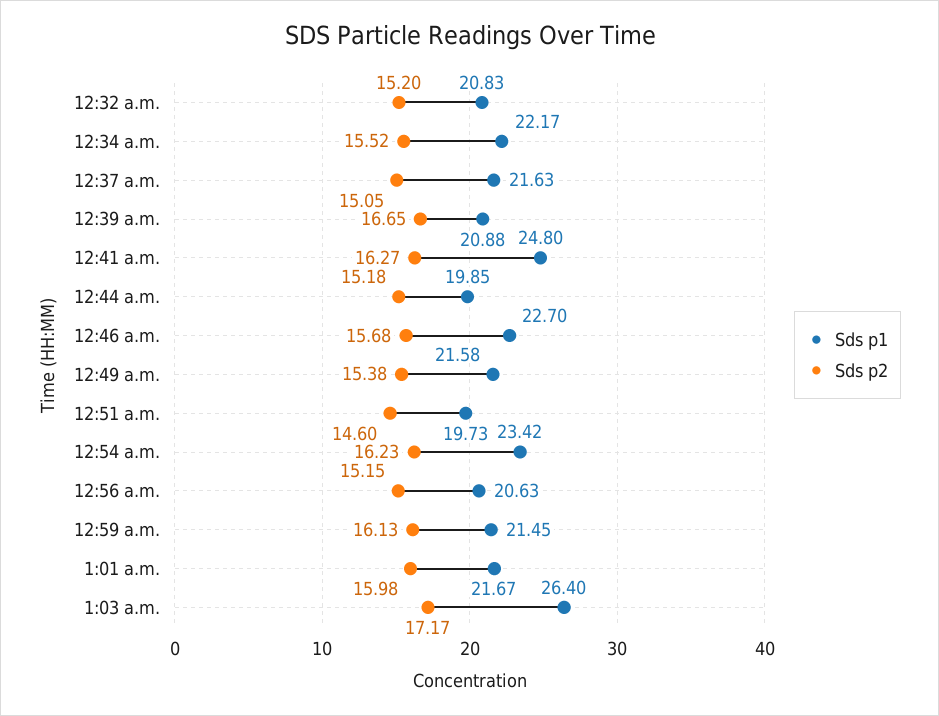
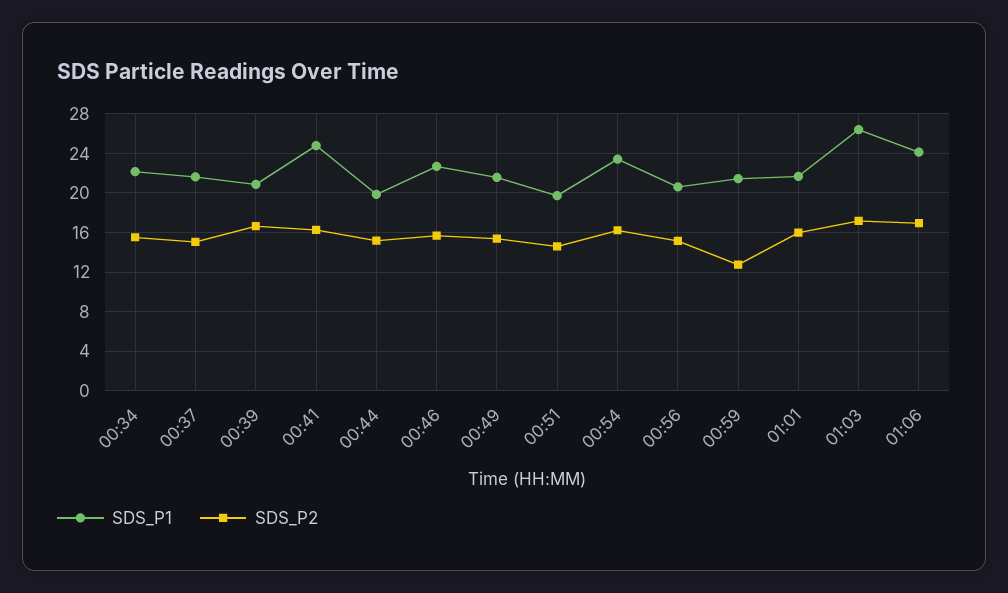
Sds p1, 12:32 a.m.: 20.83 -> none
Sds p2, 12:32 a.m.: 15.2 -> none
Sds p2, 12:59 a.m.: 16.13 -> 13
Sds p1, 01:06: none -> 24
Sds p2, 01:06: none -> 17

